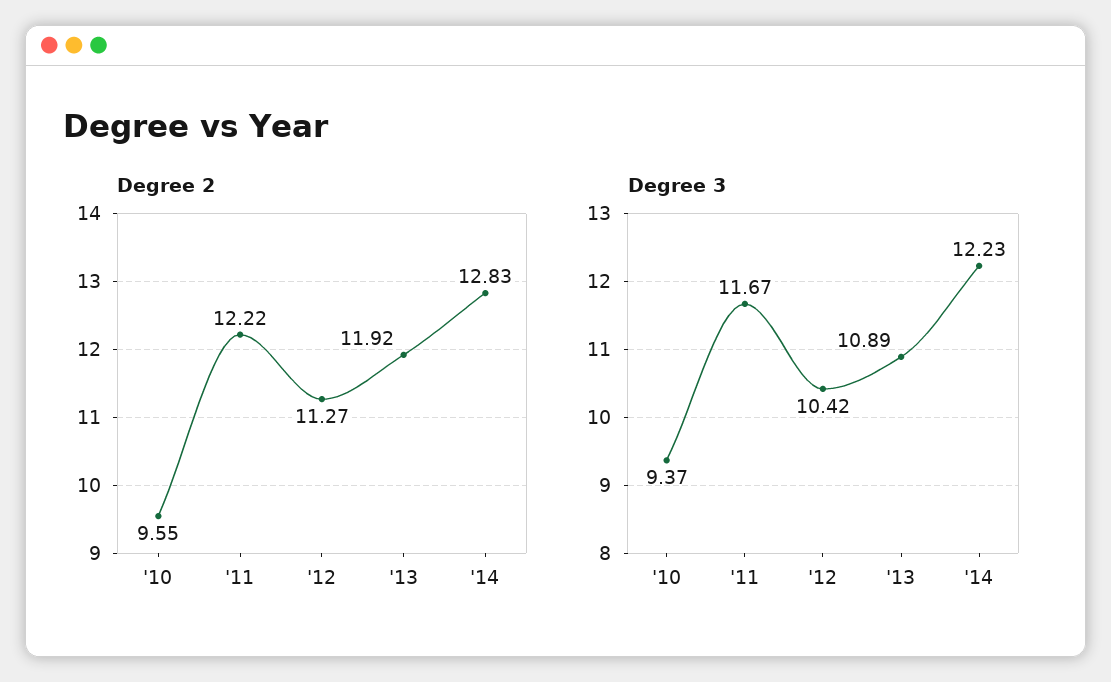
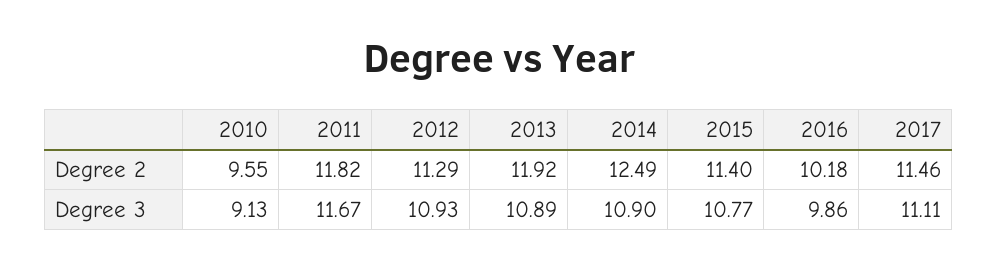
Degree 2, '11: 12.22 -> 11.82
Degree 2, '12: 11.27 -> 11.29
Degree 2, '14: 12.83 -> 12.49
Degree 3, '10: 9.37 -> 9.13
Degree 3, '12: 10.42 -> 10.93
Degree 3, '14: 12.23 -> 10.9
Degree 2, 2015: none -> 11.4
Degree 2, 2016: none -> 10.18
Degree 2, 2017: none -> 11.46
Degree 3, 2015: none -> 10.77
Degree 3, 2016: none -> 9.86
Degree 3, 2017: none -> 11.11

